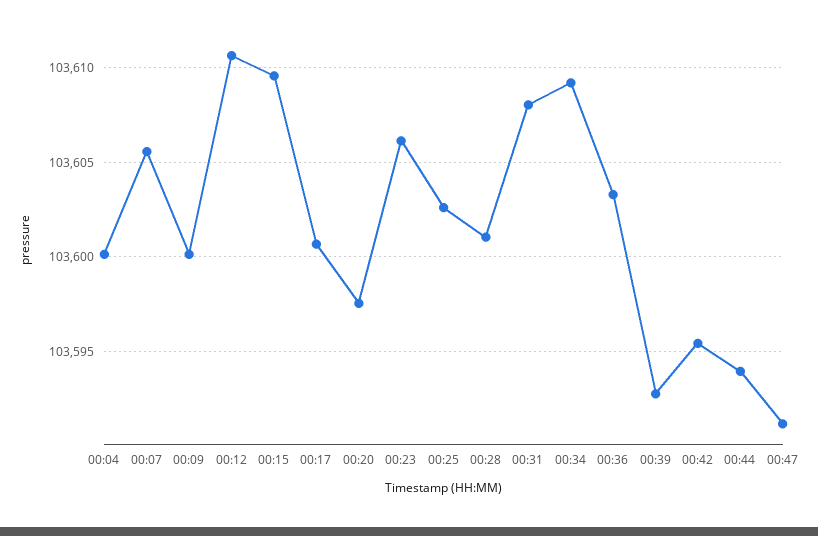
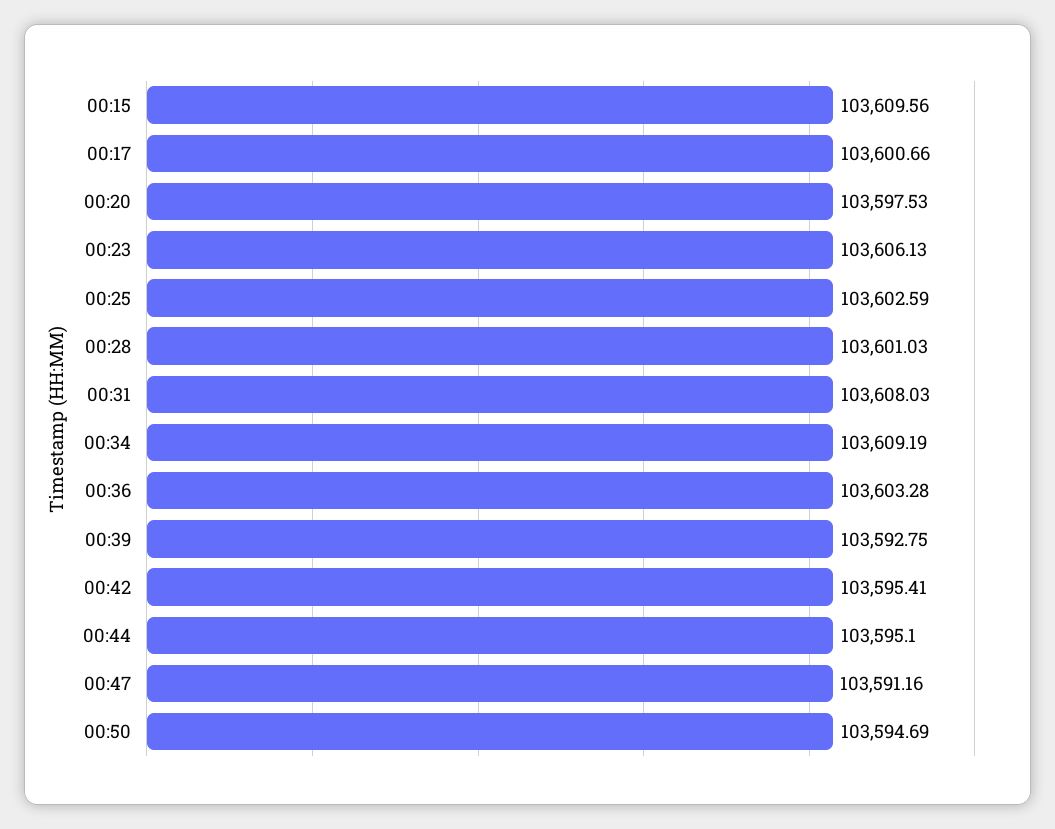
00:04: 103600 -> none
00:07: 103605.5 -> none
00:09: 103600 -> none
00:12: 103610.5 -> none
00:44: 103594 -> 103595.1
00:50: none -> 103594.69

